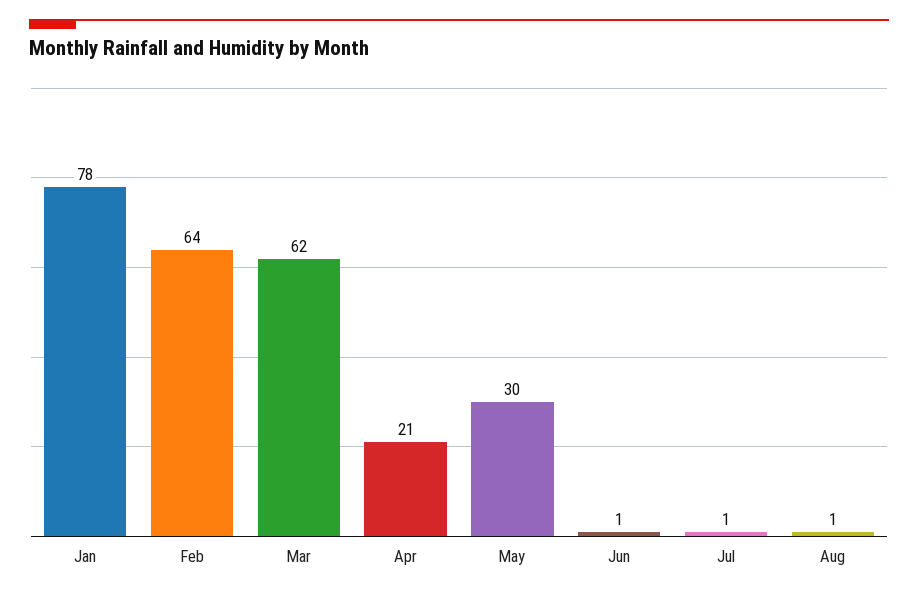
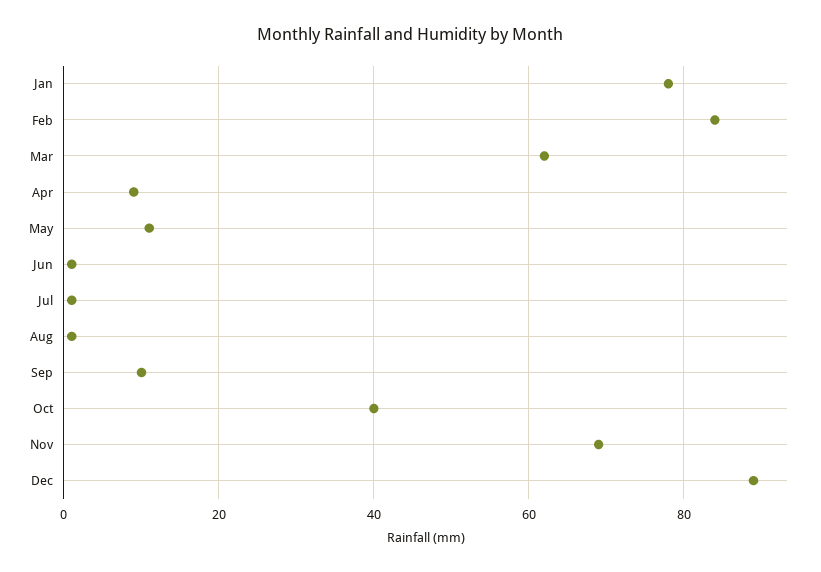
Feb: 64 -> 85
Apr: 21 -> 10
May: 30 -> 10
Sep: none -> 10
Oct: none -> 40
Nov: none -> 70
Dec: none -> 90

